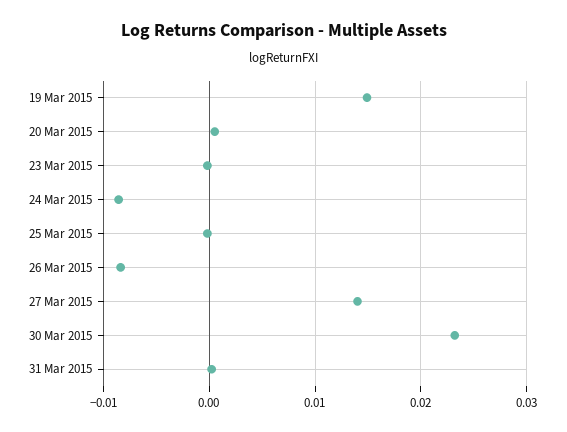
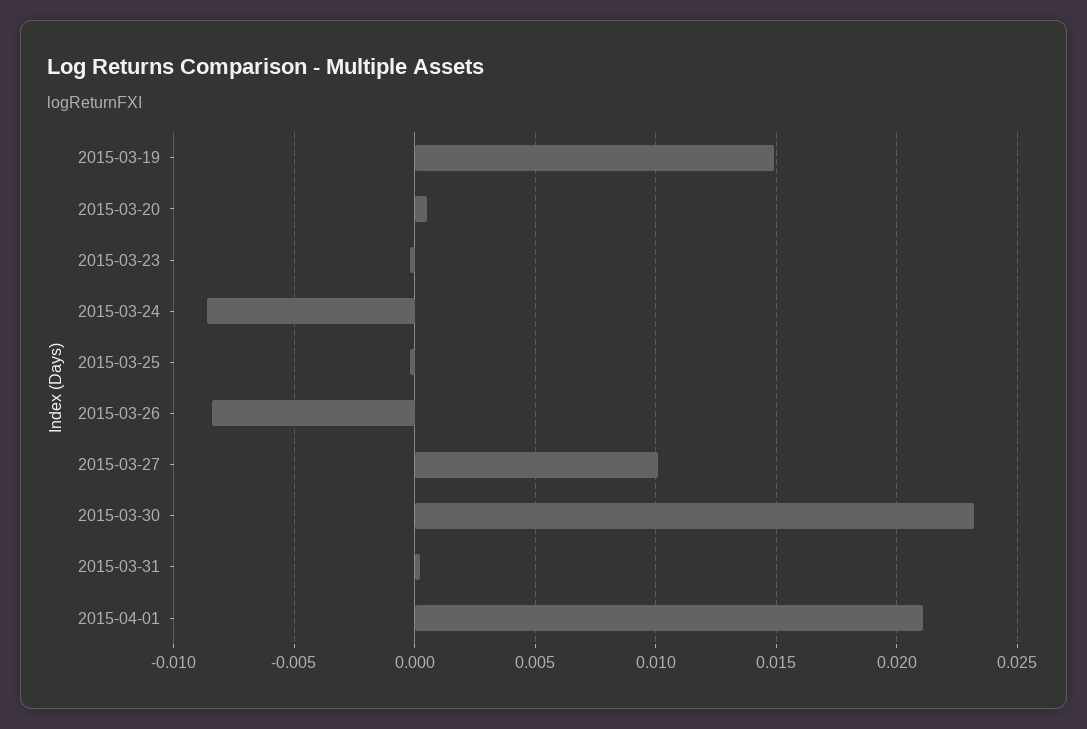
27 Mar 2015: 0.014 -> 0.01
2015-04-01: none -> 0.021

